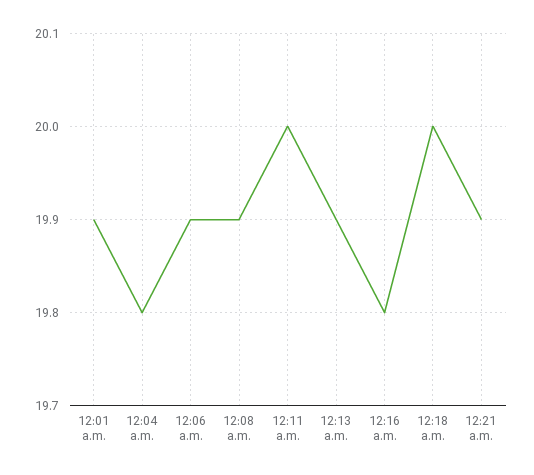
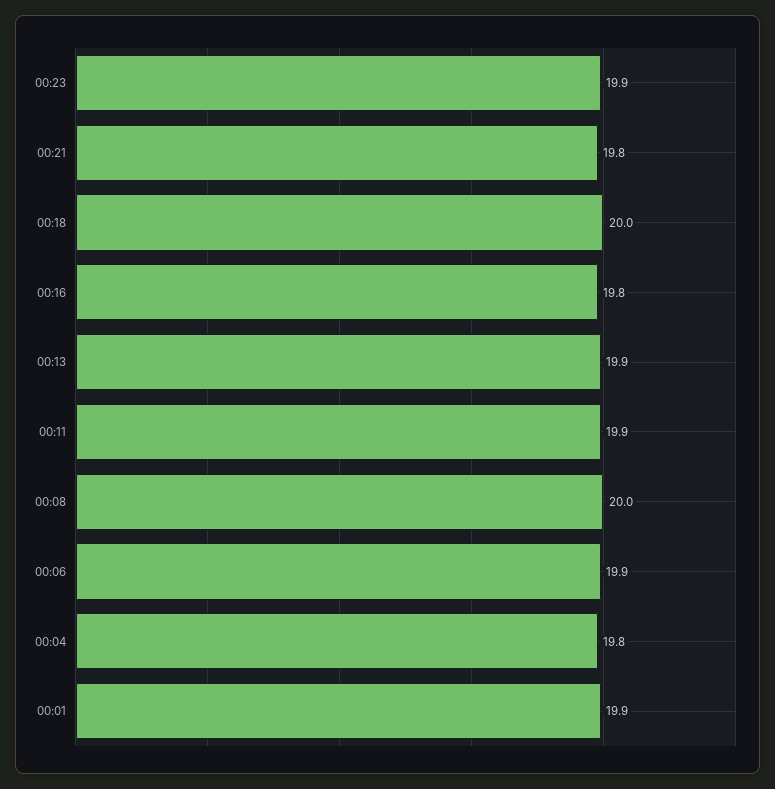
12:08 a.m.: 19.9 -> 20
12:11 a.m.: 20 -> 19.9
12:21 a.m.: 19.9 -> 19.8
00:23: none -> 19.9

